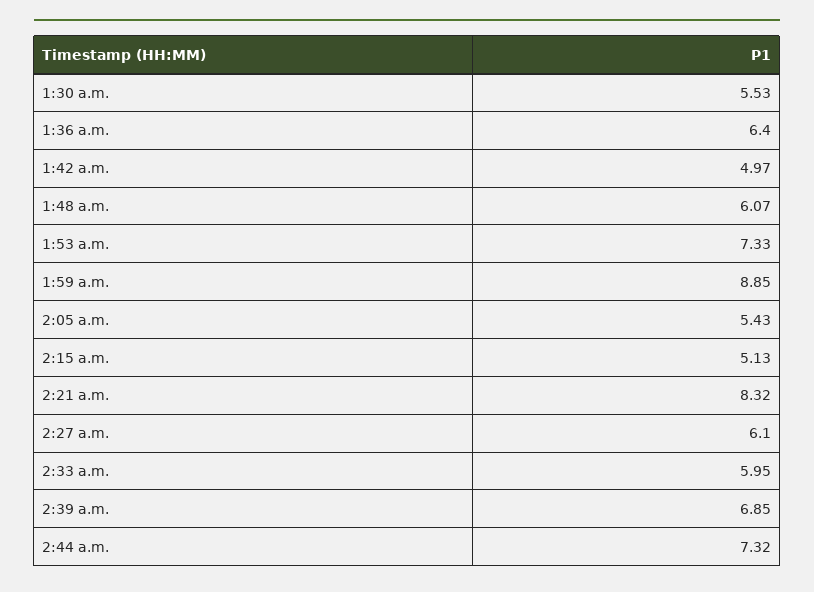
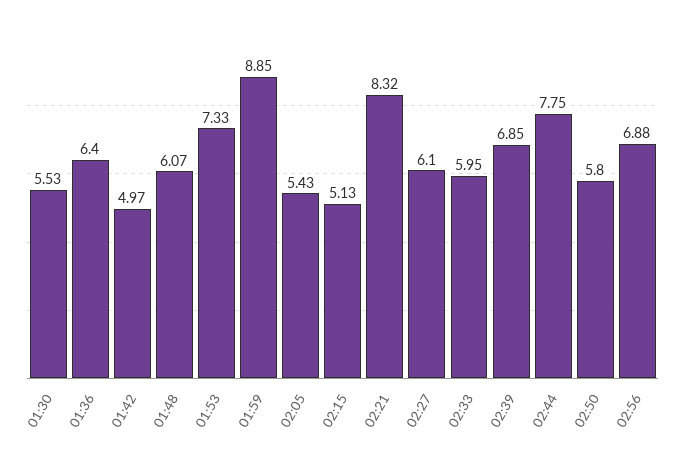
2:44 a.m.: 7.32 -> 7.75
02:50: none -> 5.8
02:56: none -> 6.88

